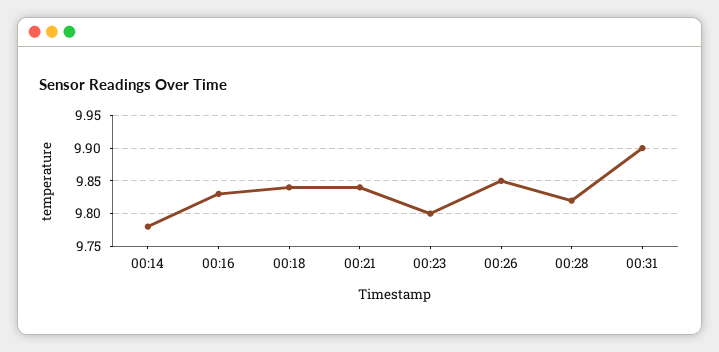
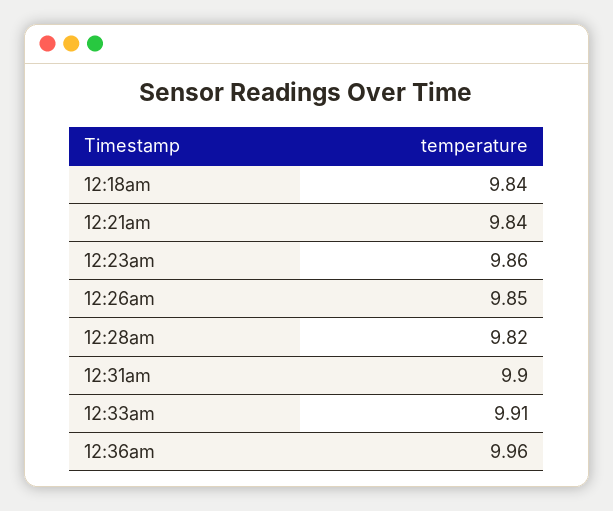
00:14: 9.78 -> none
00:16: 9.83 -> none
00:23: 9.8 -> 9.86
12:33am: none -> 9.91
12:36am: none -> 9.96

